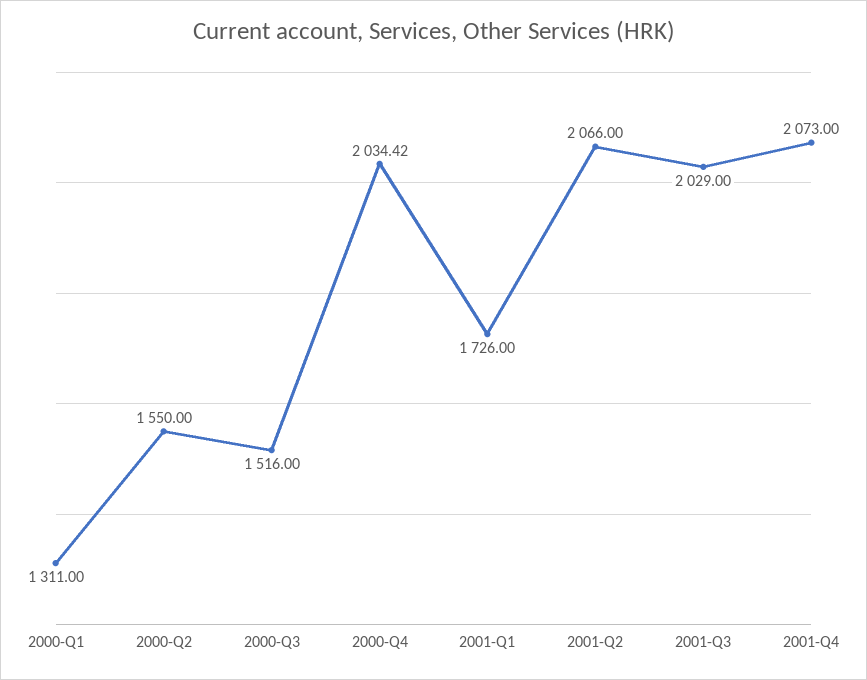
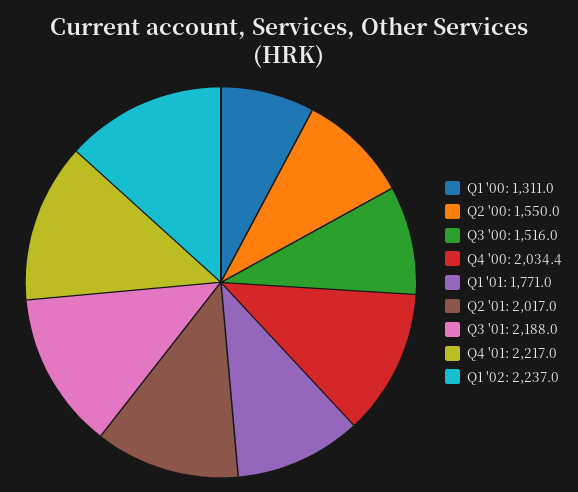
2001-Q1: 1726 -> 1771
2001-Q2: 2066 -> 2017
2001-Q3: 2029 -> 2188
2001-Q4: 2073 -> 2217
Q1 '02: none -> 2237

